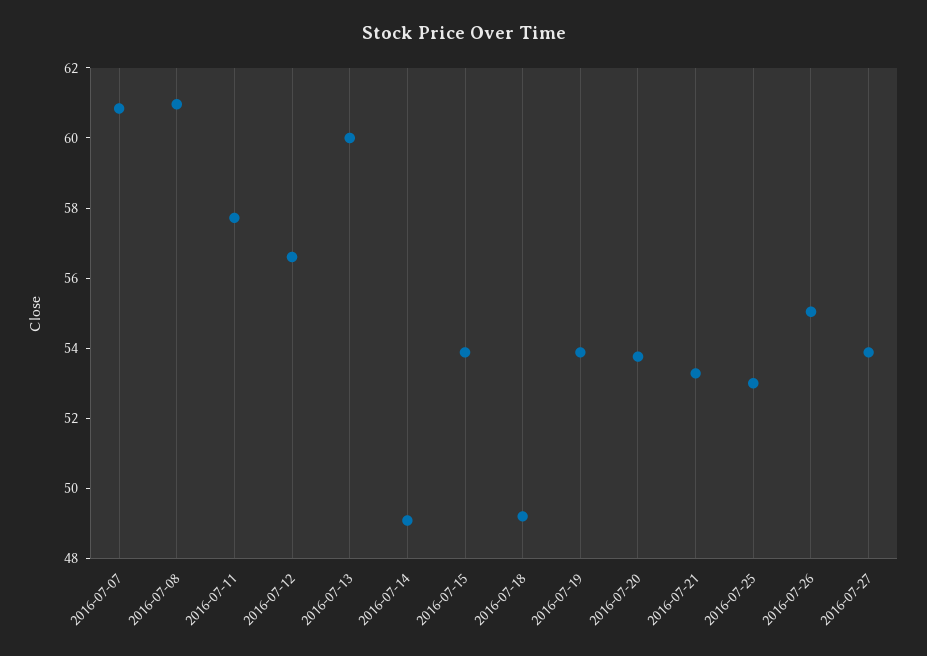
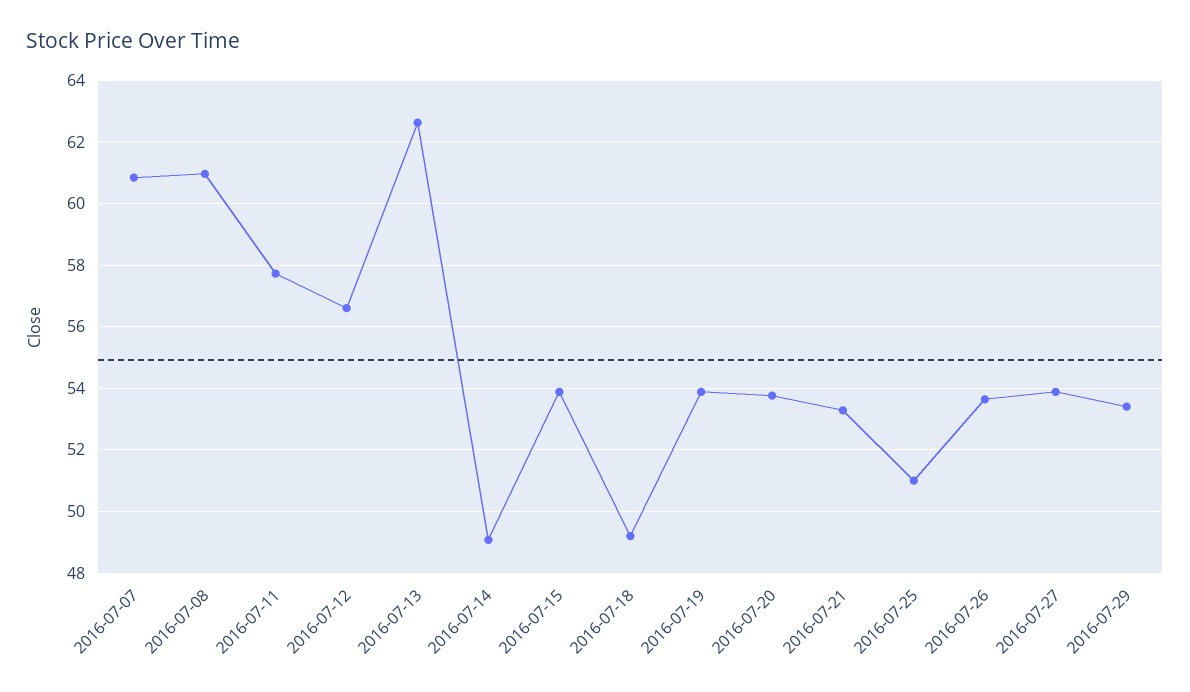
2016-07-13: 60 -> 62.6
2016-07-25: 53 -> 51
2016-07-26: 55 -> 53.6
2016-07-29: none -> 53.4

